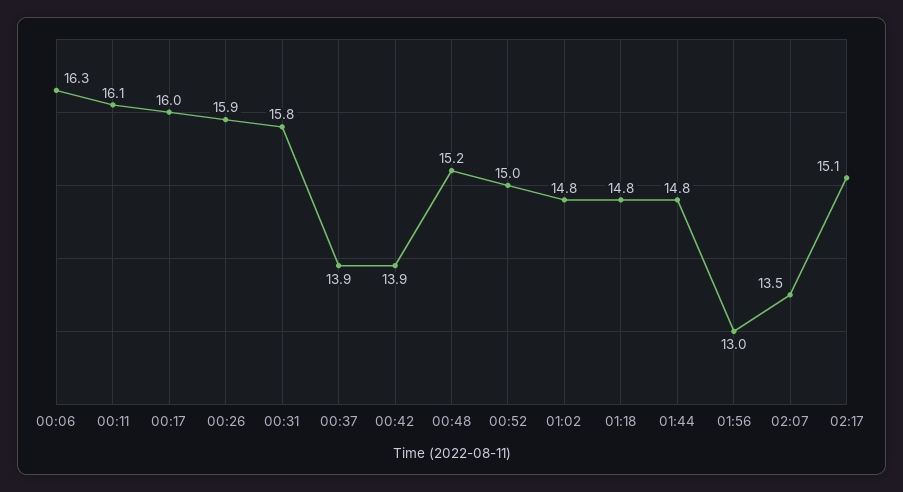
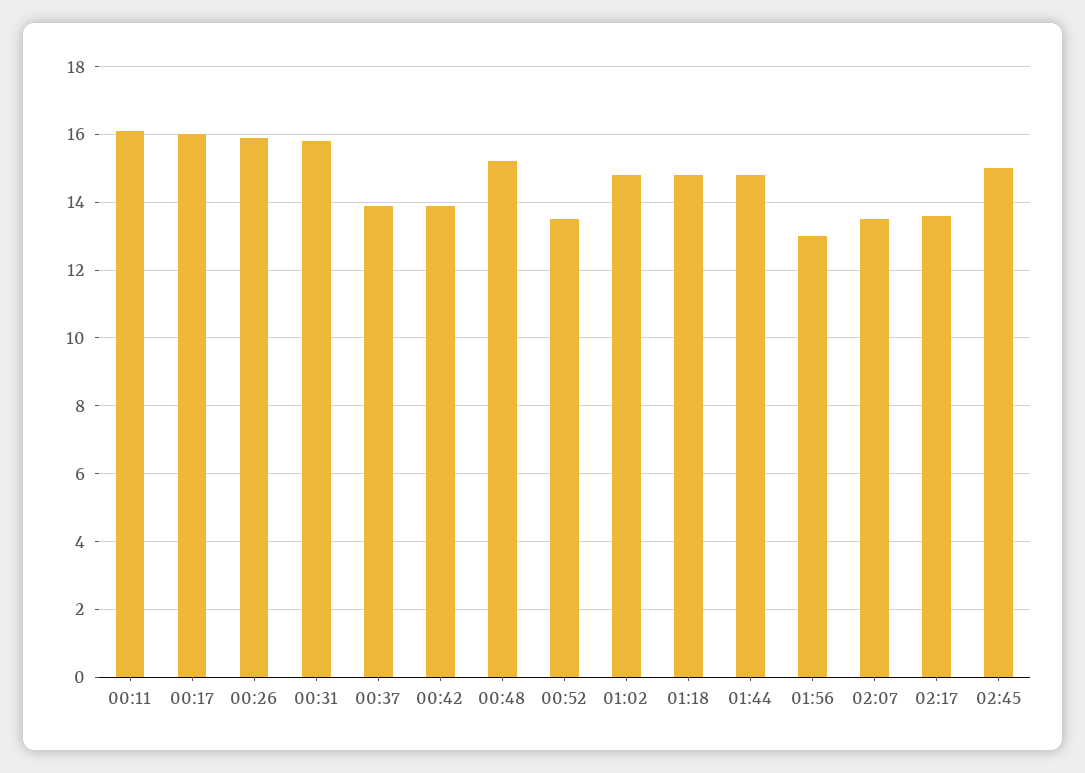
00:06: 16.3 -> none
00:52: 15 -> 13.5
02:17: 15.1 -> 13.5
02:45: none -> 15

